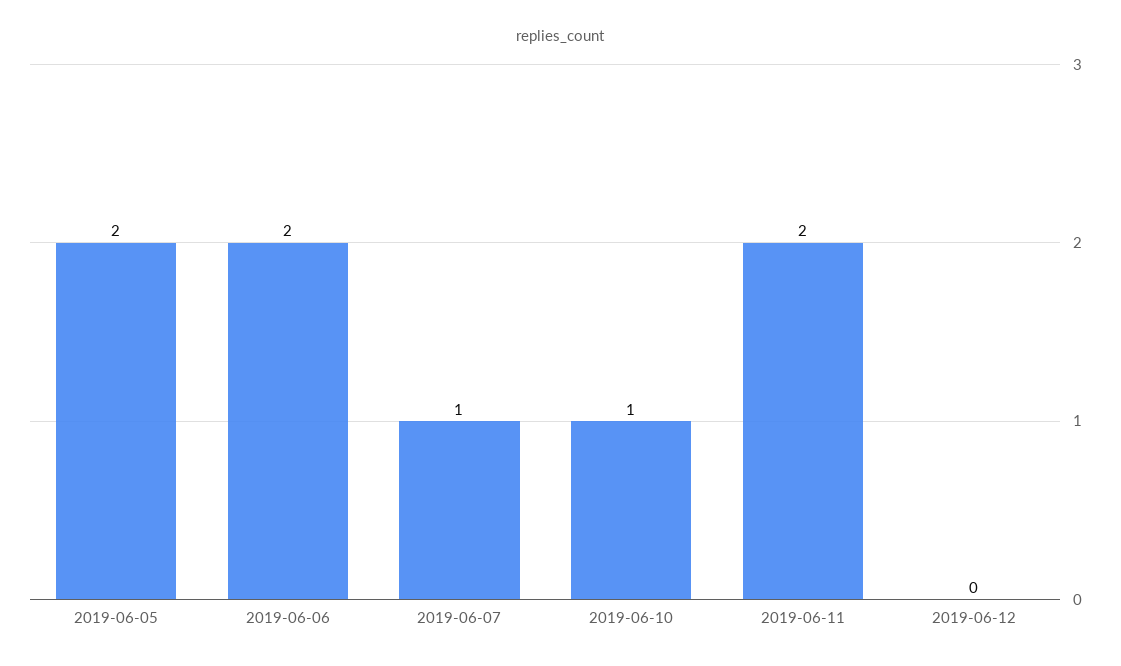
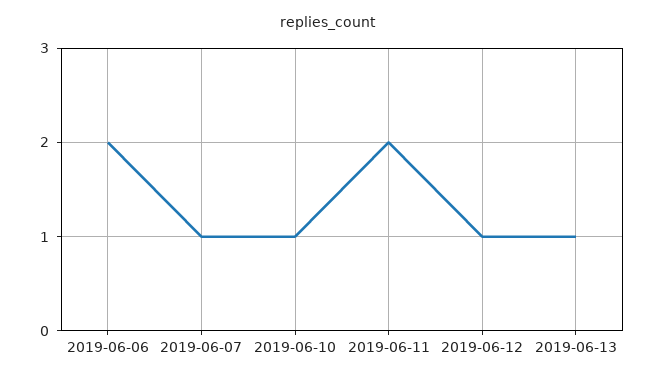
2019-06-05: 2 -> none
2019-06-12: 0 -> 1
2019-06-13: none -> 1

